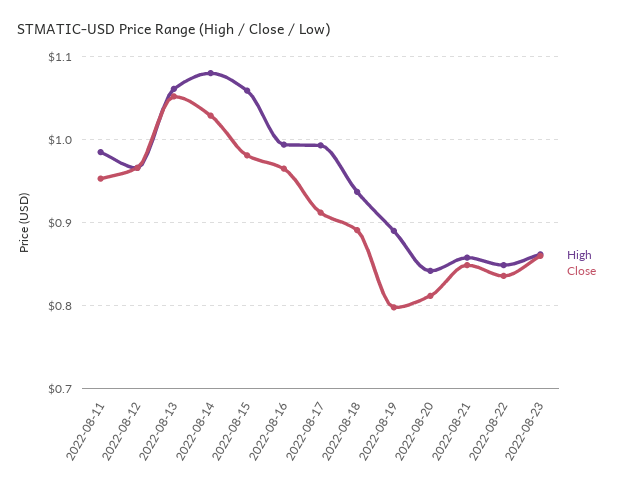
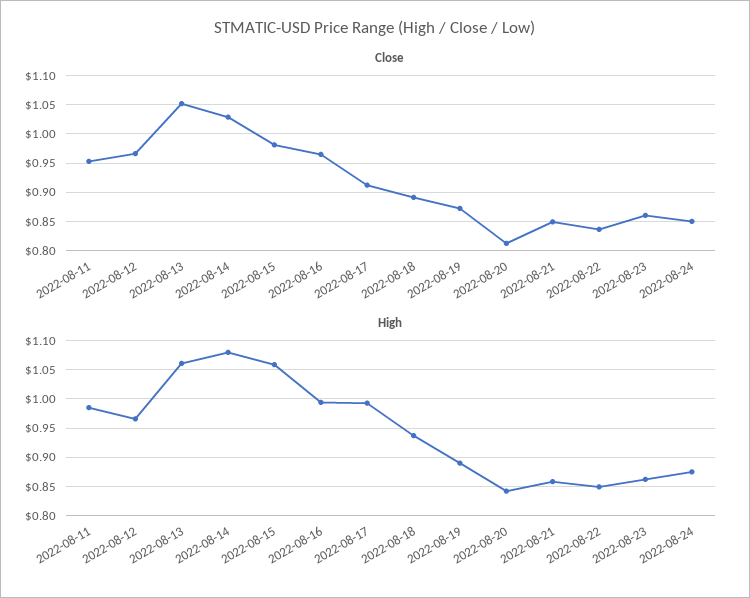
Close, 2022-08-19: 0.8 -> 0.875
Close, 2022-08-24: none -> 0.85
High, 2022-08-24: none -> 0.875

